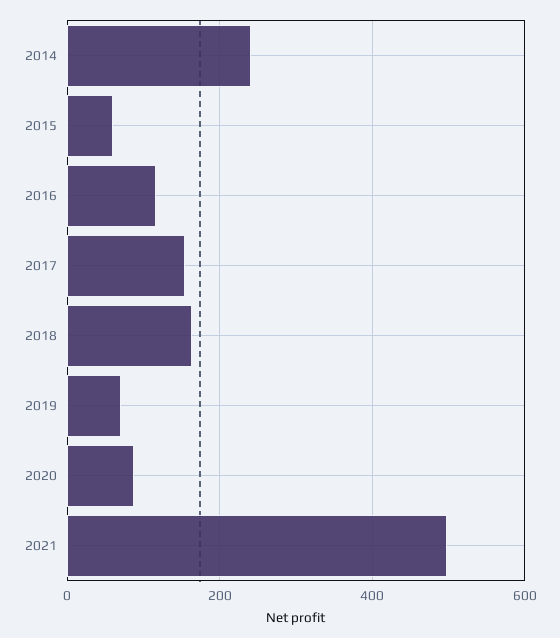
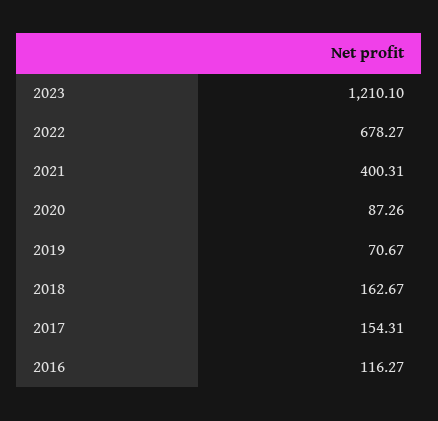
2014: 240 -> none
2015: 60 -> none
2021: 500 -> 400.31
2023: none -> 1210.1
2022: none -> 678.27

